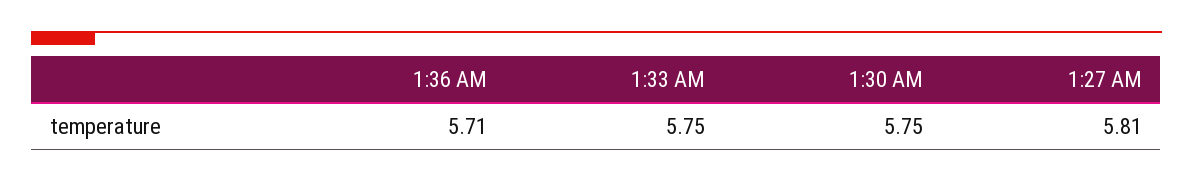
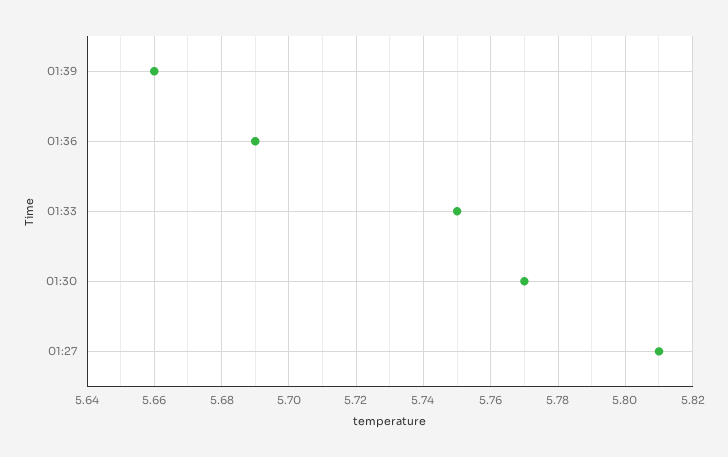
1:36 AM: 5.71 -> 5.69
1:30 AM: 5.75 -> 5.77
01:39: none -> 5.66

